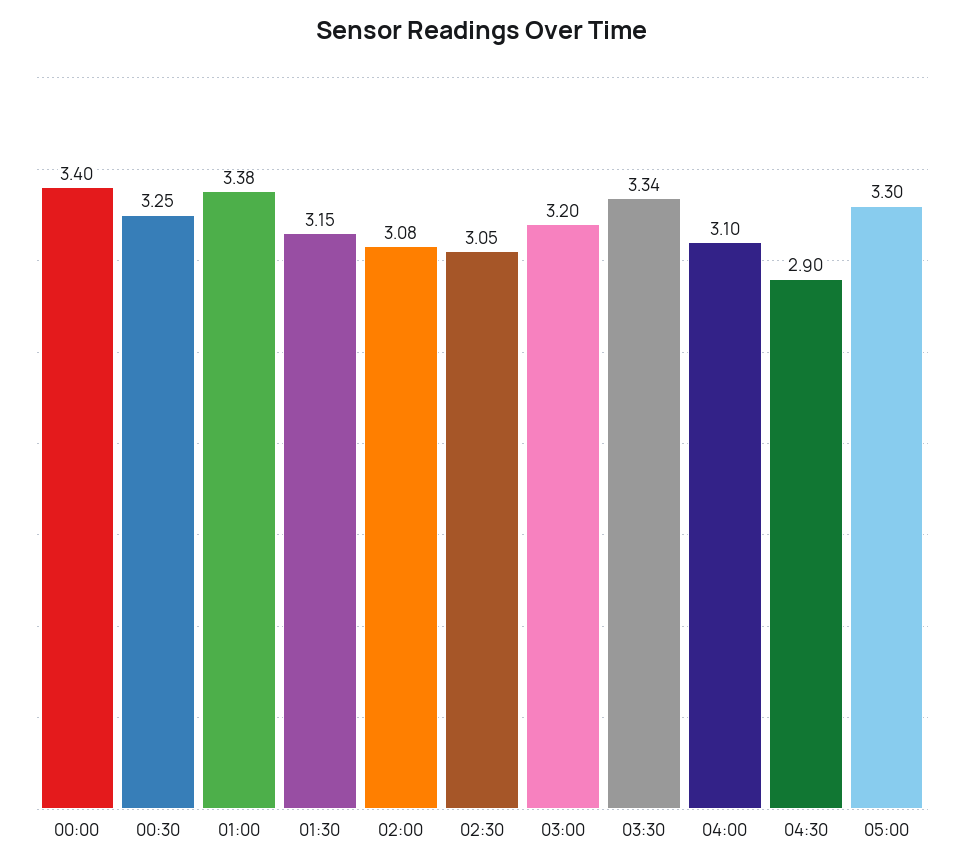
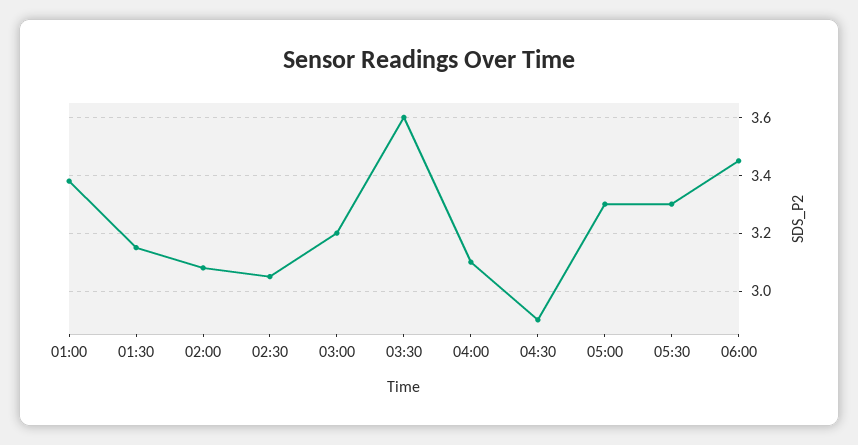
00:00: 3.4 -> none
00:30: 3.25 -> none
03:30: 3.34 -> 3.6
05:30: none -> 3.3
06:00: none -> 3.45

